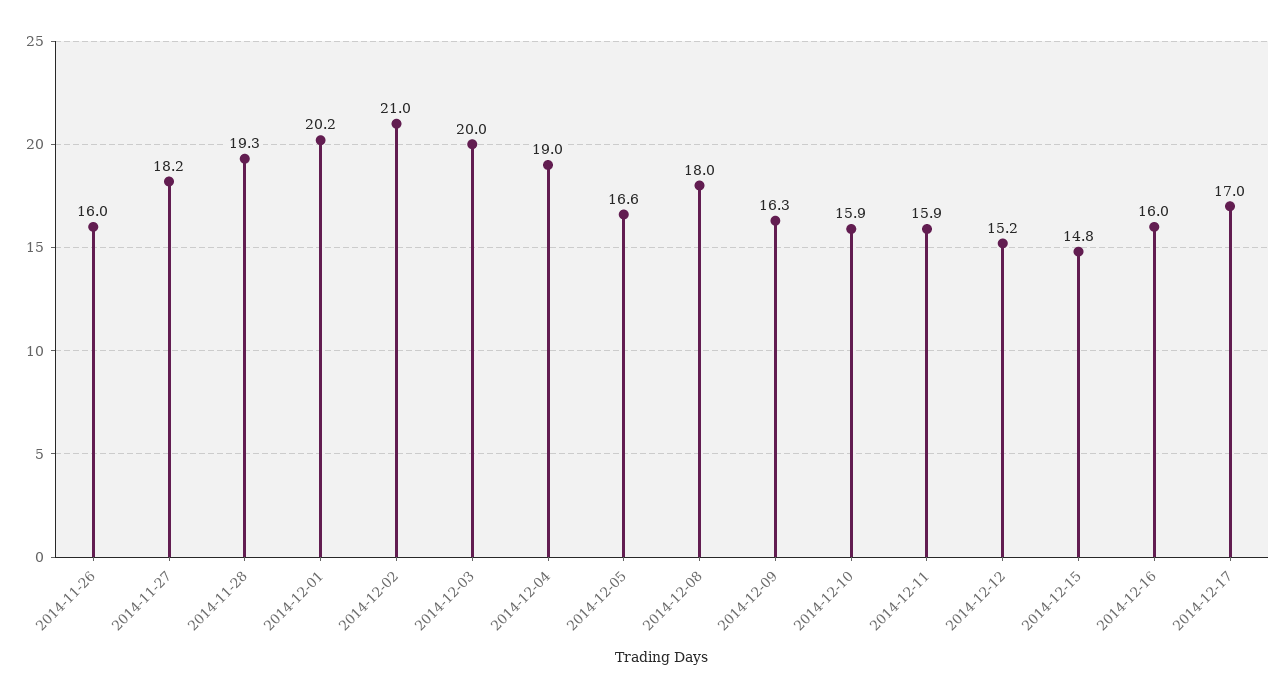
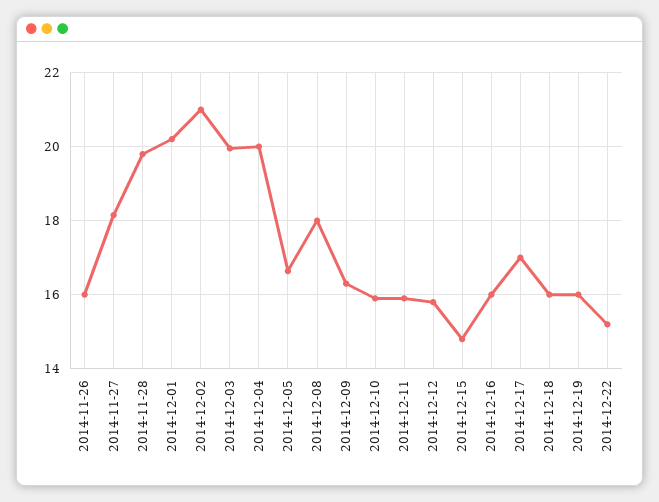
2014-11-28: 19.3 -> 19.8
2014-12-04: 19 -> 20
2014-12-12: 15.2 -> 15.8
2014-12-18: none -> 16
2014-12-19: none -> 16
2014-12-22: none -> 15.2

